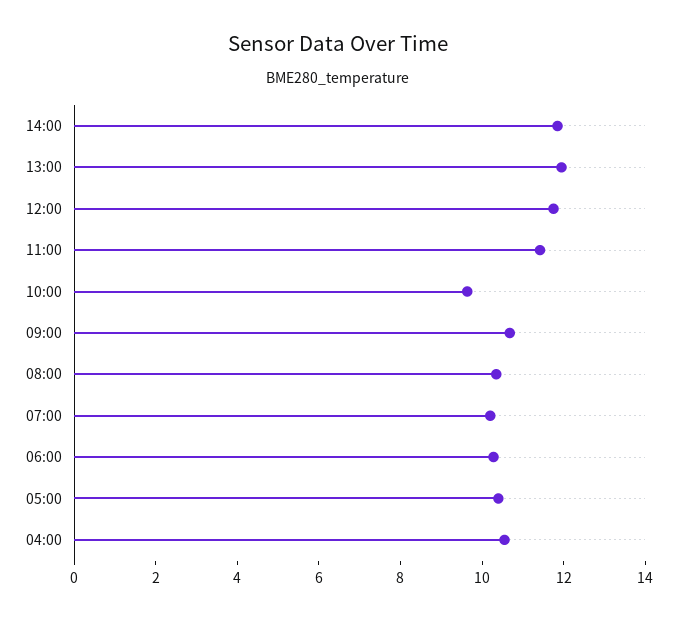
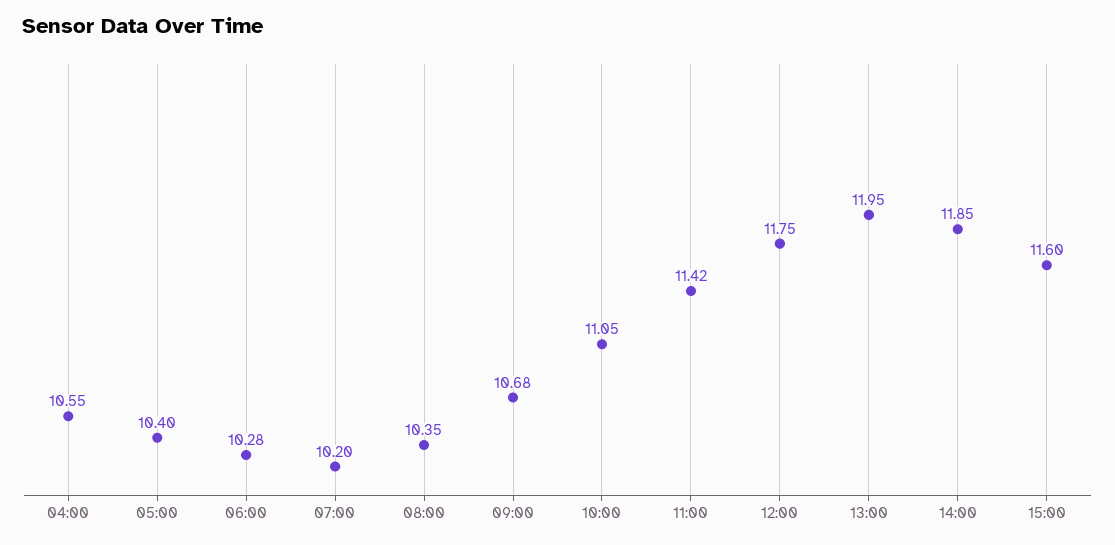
10:00: 9.5 -> 11.05
15:00: none -> 11.6

